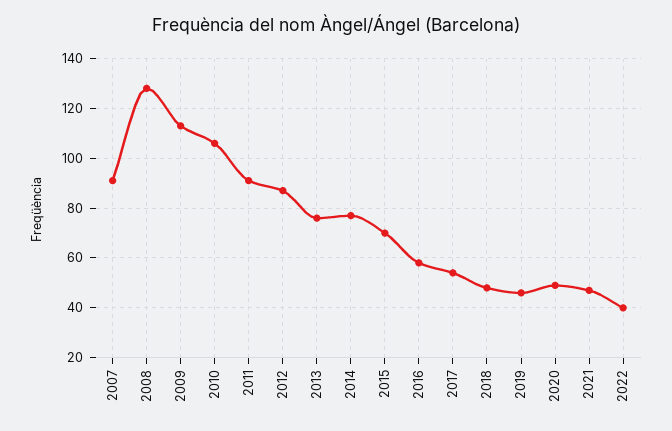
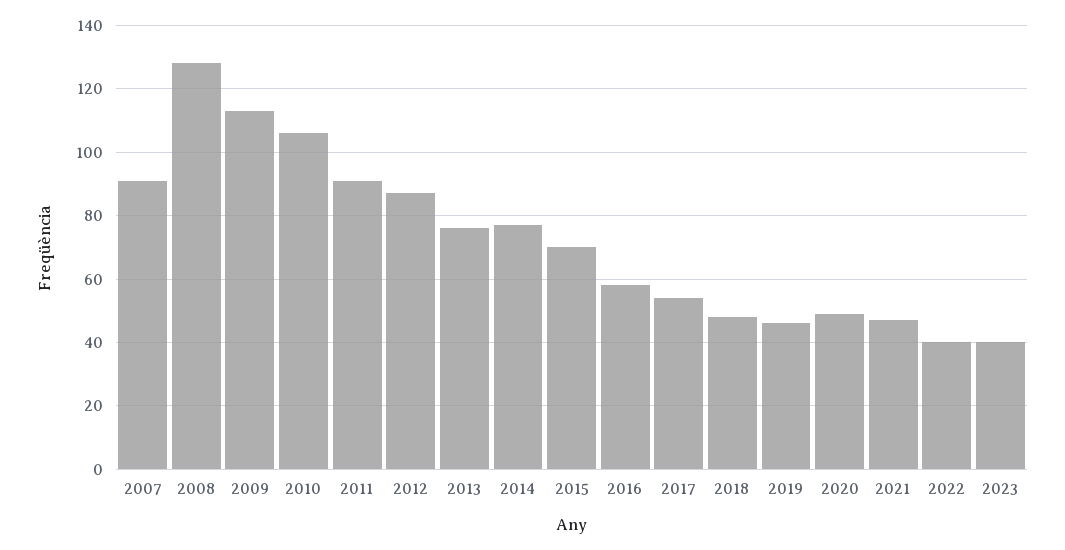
2023: none -> 40

